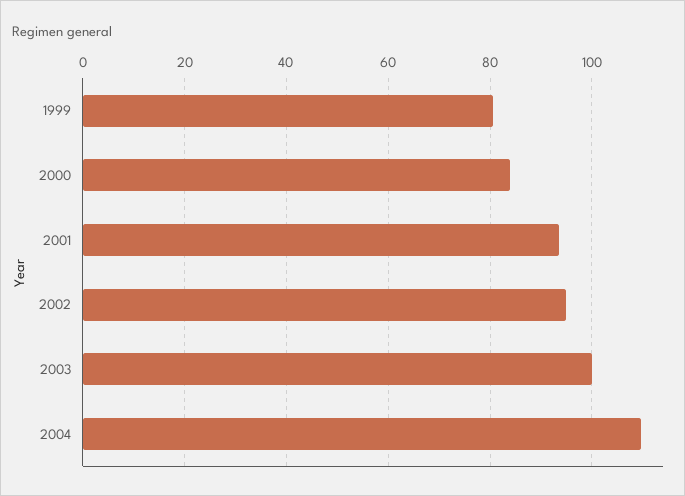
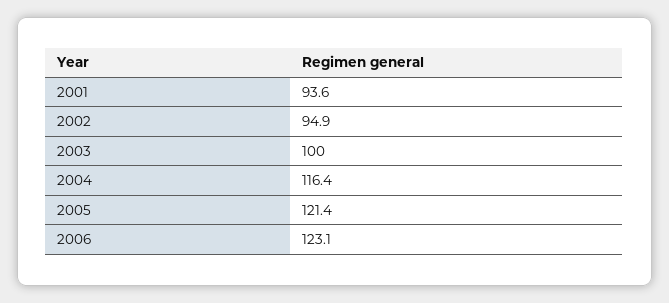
1999: 80 -> none
2000: 84 -> none
2004: 110 -> 116.4
2005: none -> 121.4
2006: none -> 123.1

